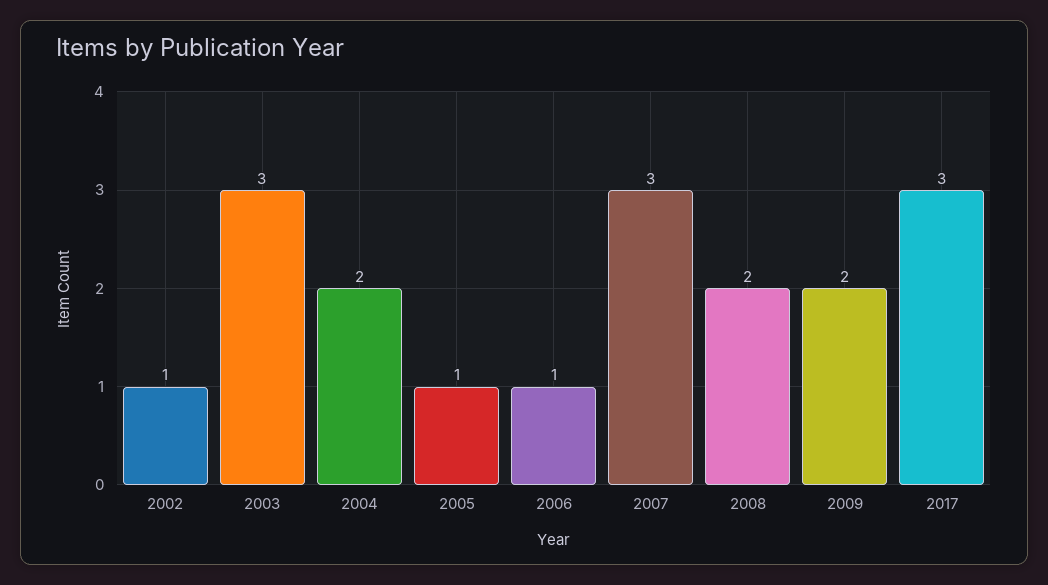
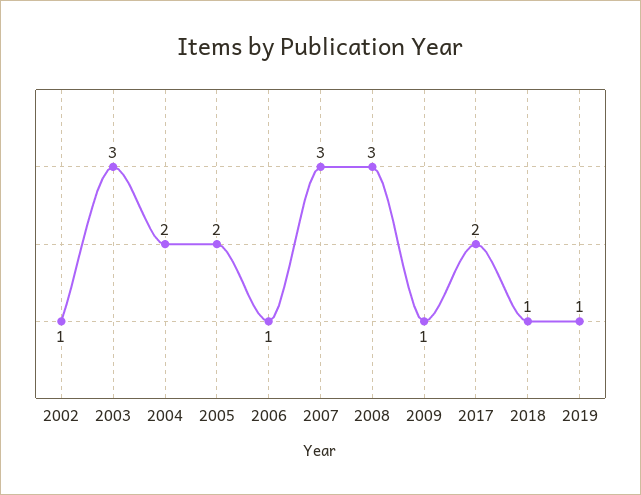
2005: 1 -> 2
2008: 2 -> 3
2009: 2 -> 1
2017: 3 -> 2
2018: none -> 1
2019: none -> 1

